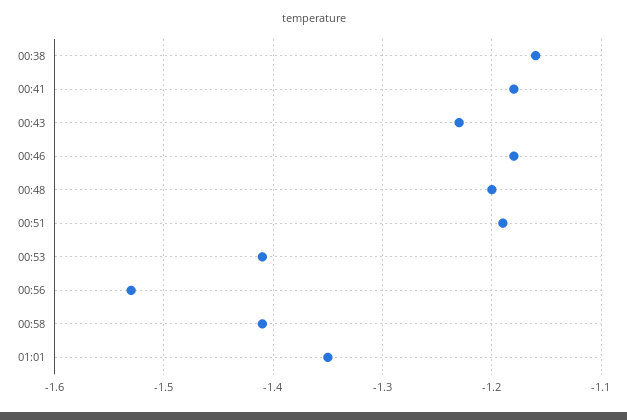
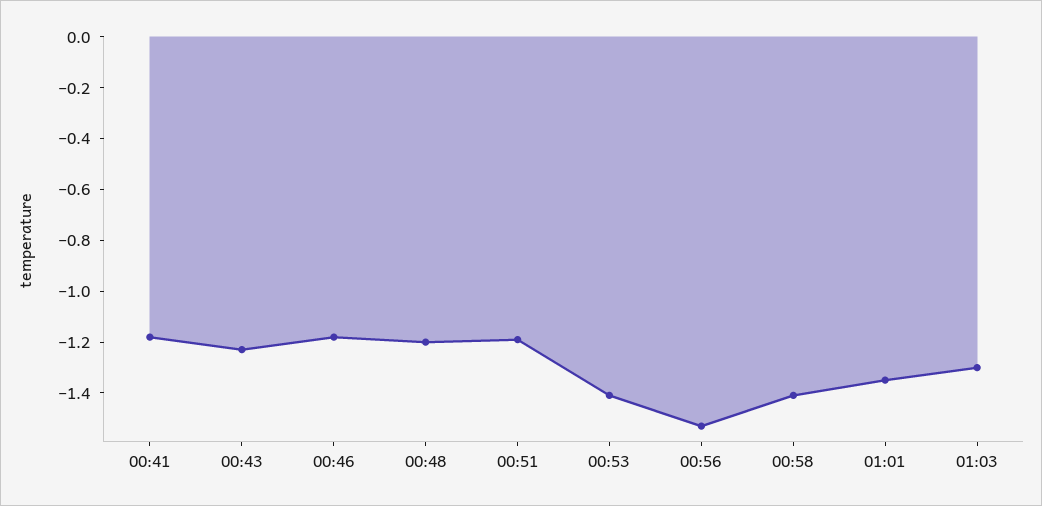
00:38: -1.16 -> none
01:03: none -> -1.3

